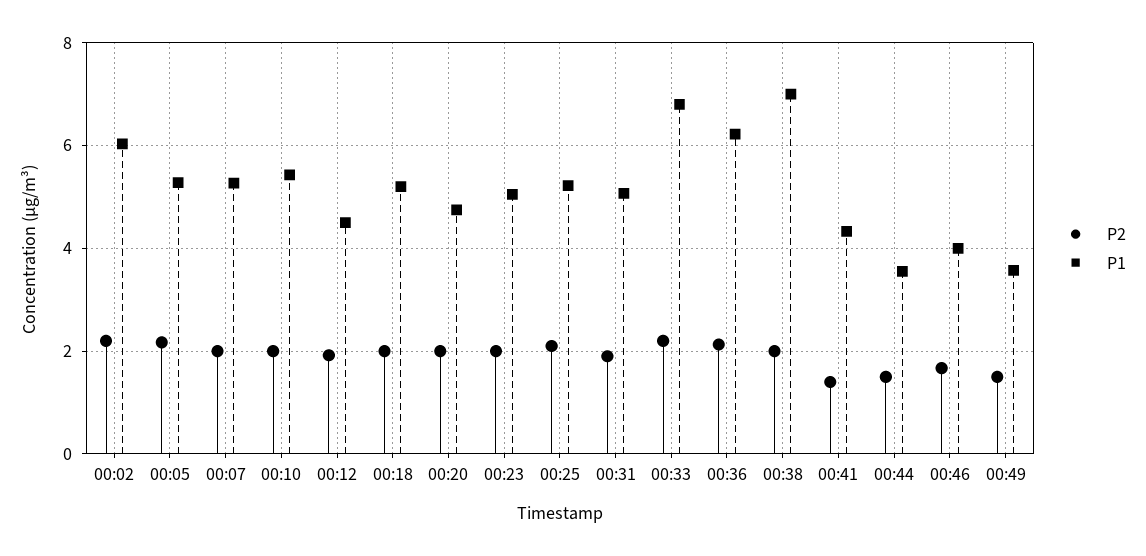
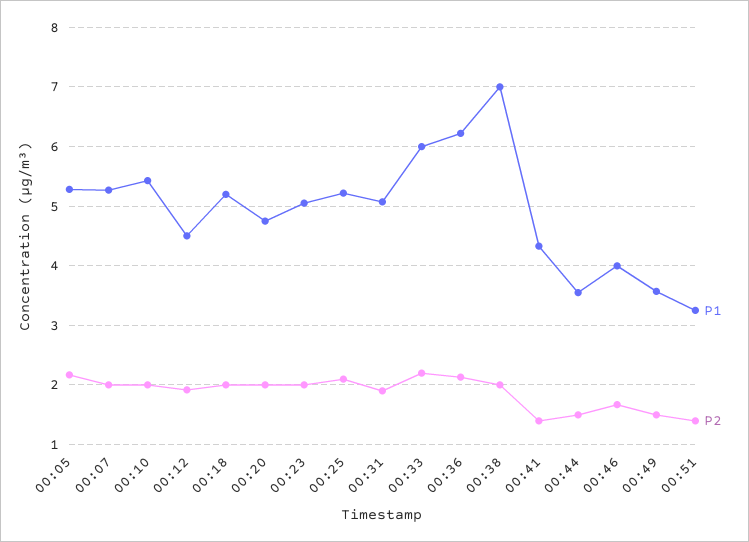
P2, 00:02: 2.2 -> none
P1, 00:02: 6 -> none
P1, 00:33: 6.8 -> 6
P1, 00:51: none -> 3.2
P2, 00:51: none -> 1.4

